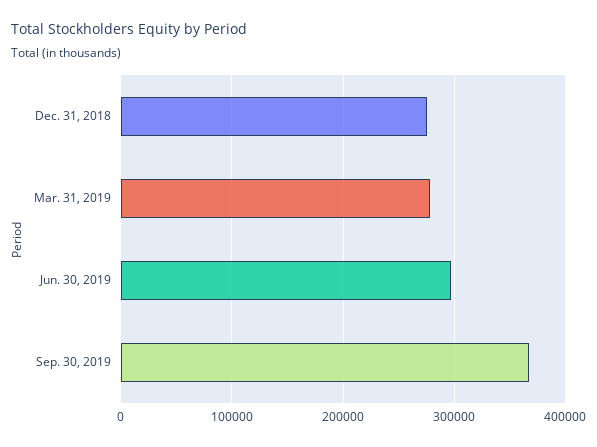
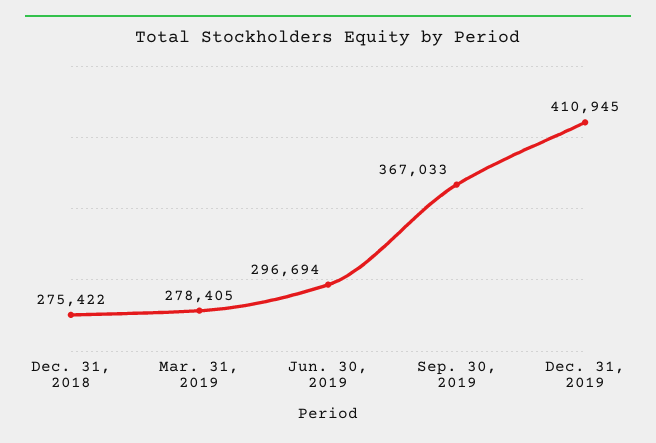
Dec. 31, 2019: none -> 410945

